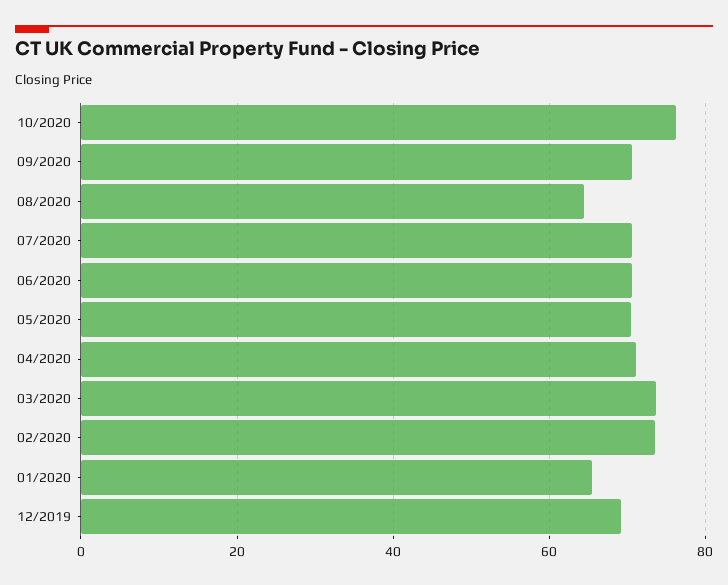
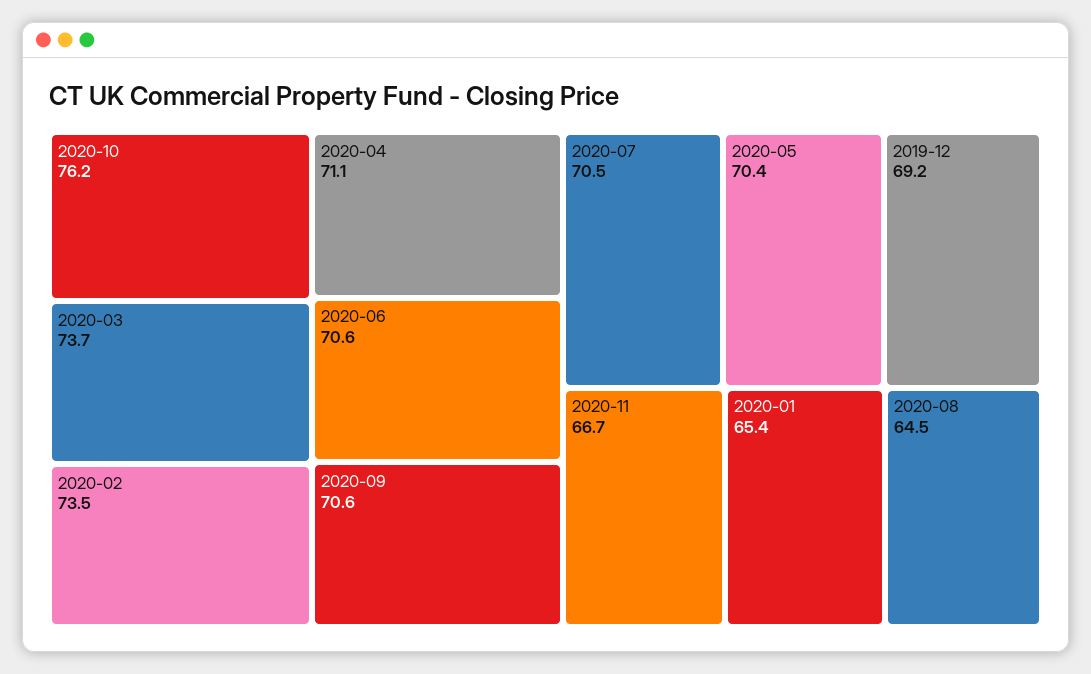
2020-11: none -> 66.7

